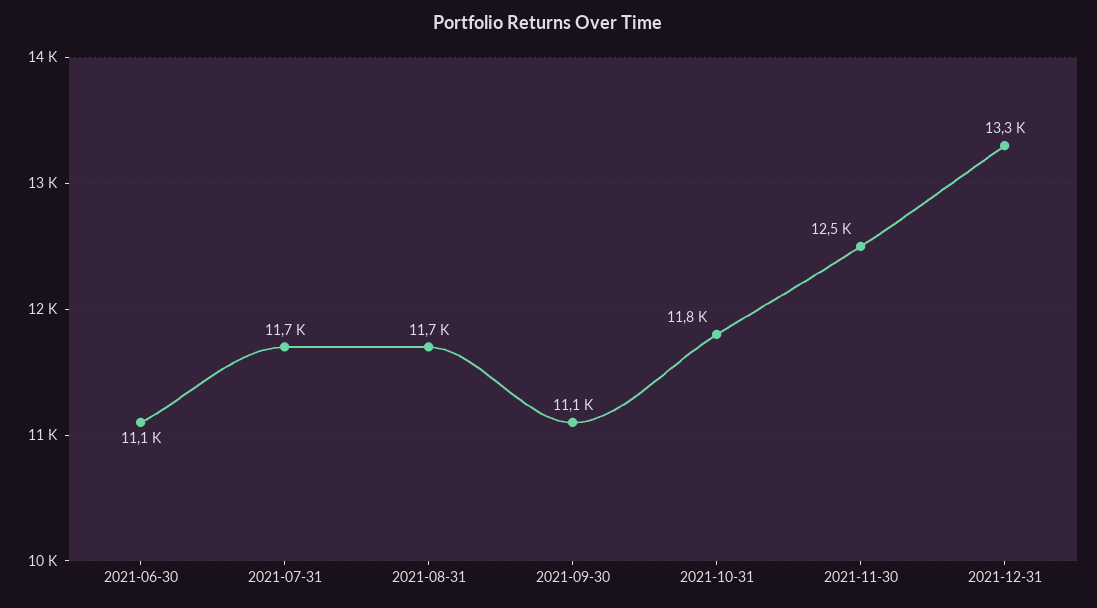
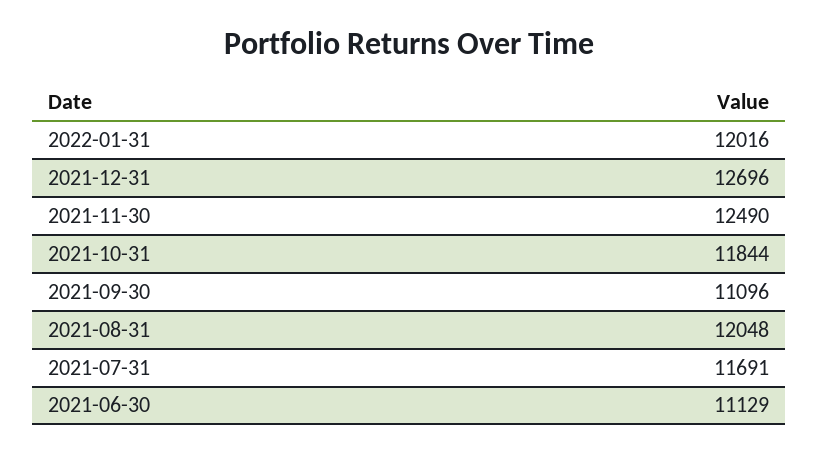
2021-08-31: 11700 -> 12048
2021-12-31: 13300 -> 12696
2022-01-31: none -> 12016

